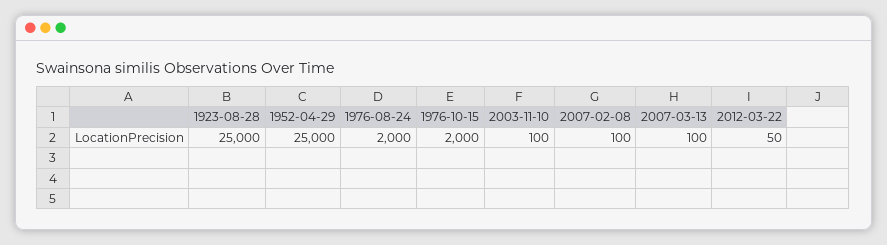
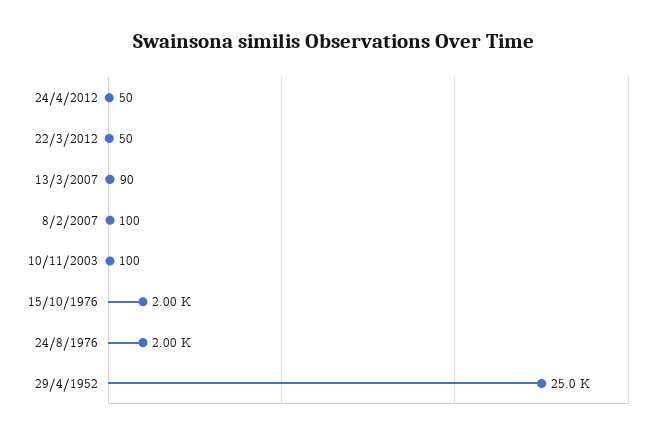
1923-08-28: 25000 -> none
2007-03-13: 100 -> 90
24/4/2012: none -> 50

